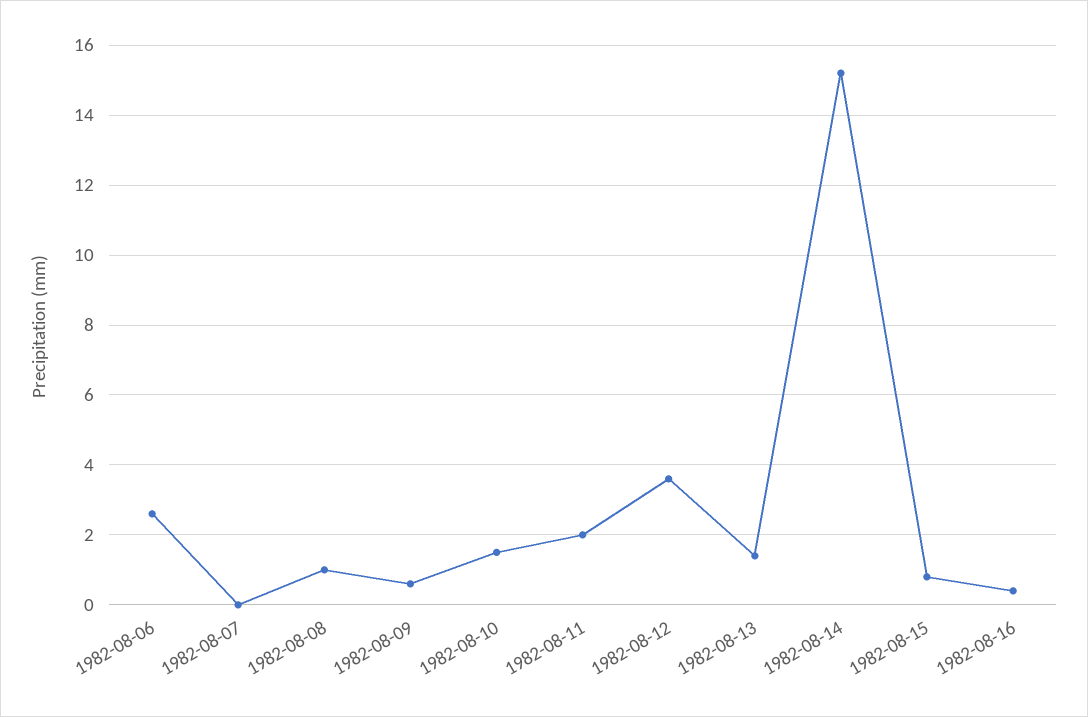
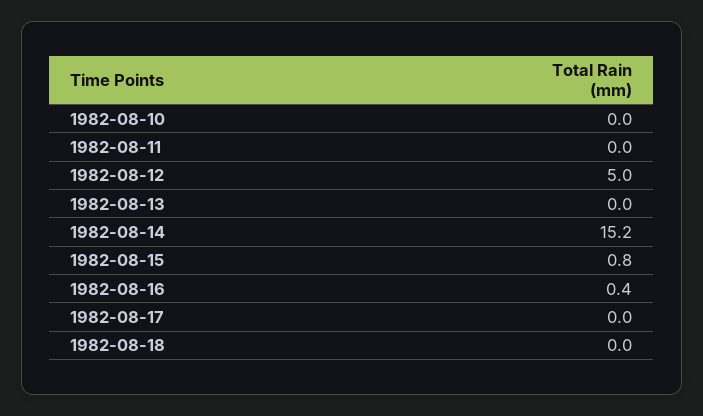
1982-08-06: 2.5 -> none
1982-08-07: 0 -> none
1982-08-08: 1 -> none
1982-08-09: 0.5 -> none
1982-08-10: 1.5 -> 0
1982-08-11: 2 -> 0
1982-08-12: 3.5 -> 5
1982-08-13: 1.5 -> 0
1982-08-17: none -> 0
1982-08-18: none -> 0

